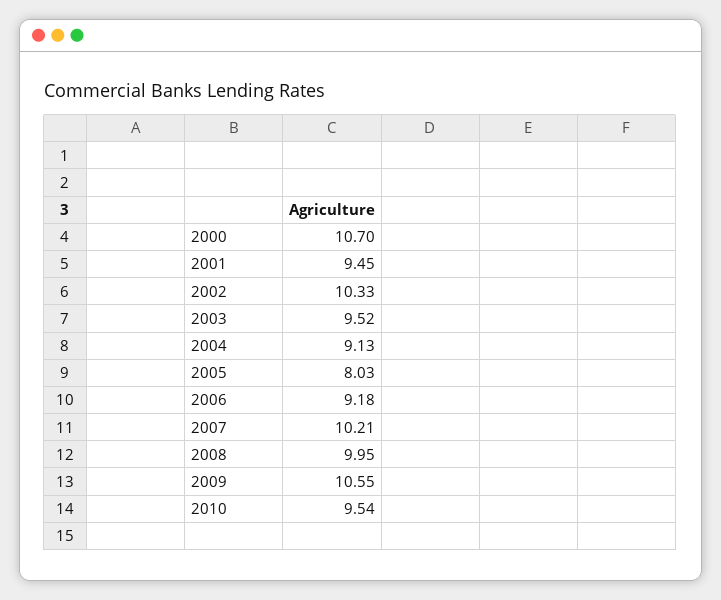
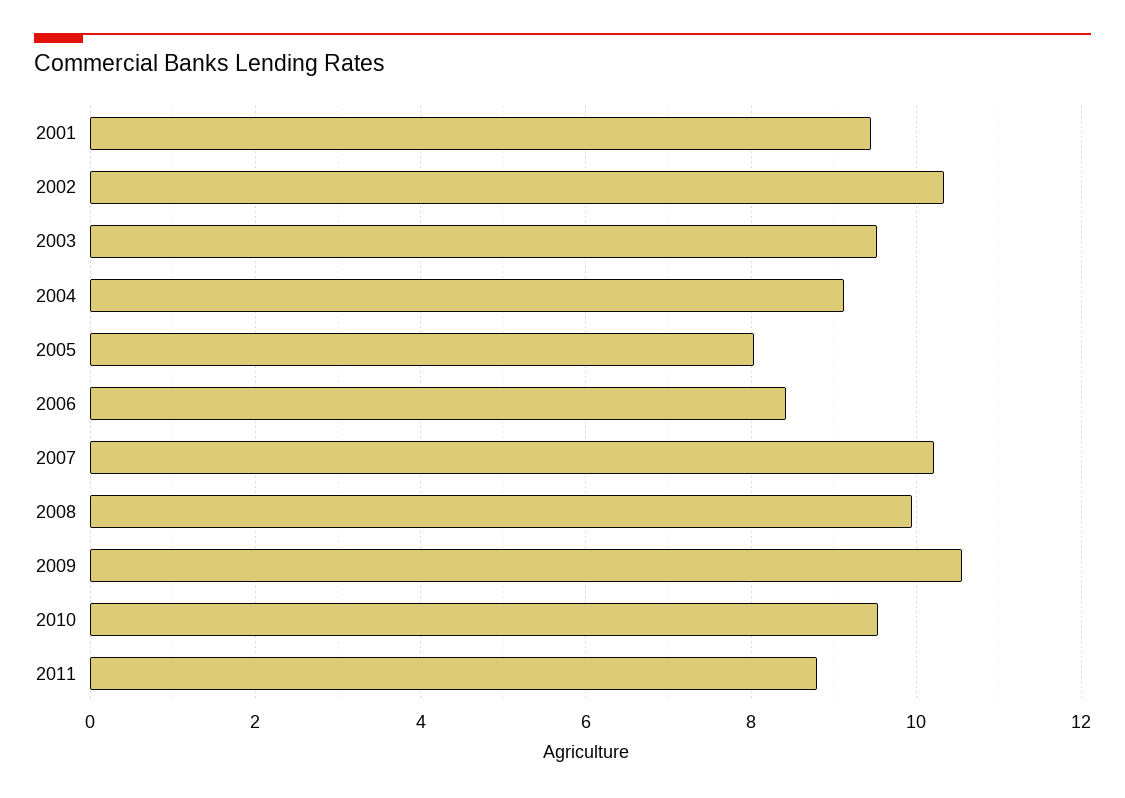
2000: 10.7 -> none
2006: 9.18 -> 8.4
2011: none -> 8.8

